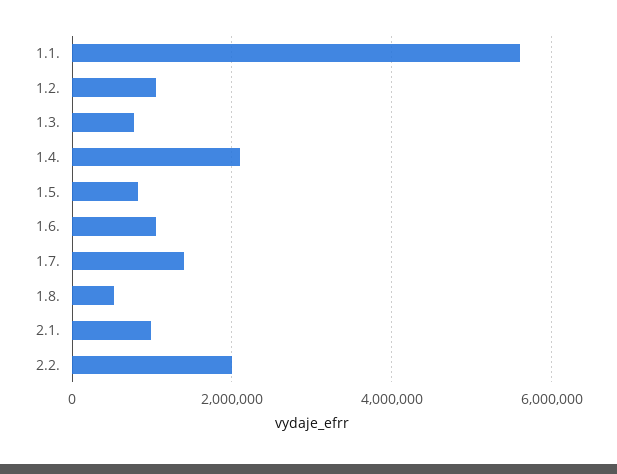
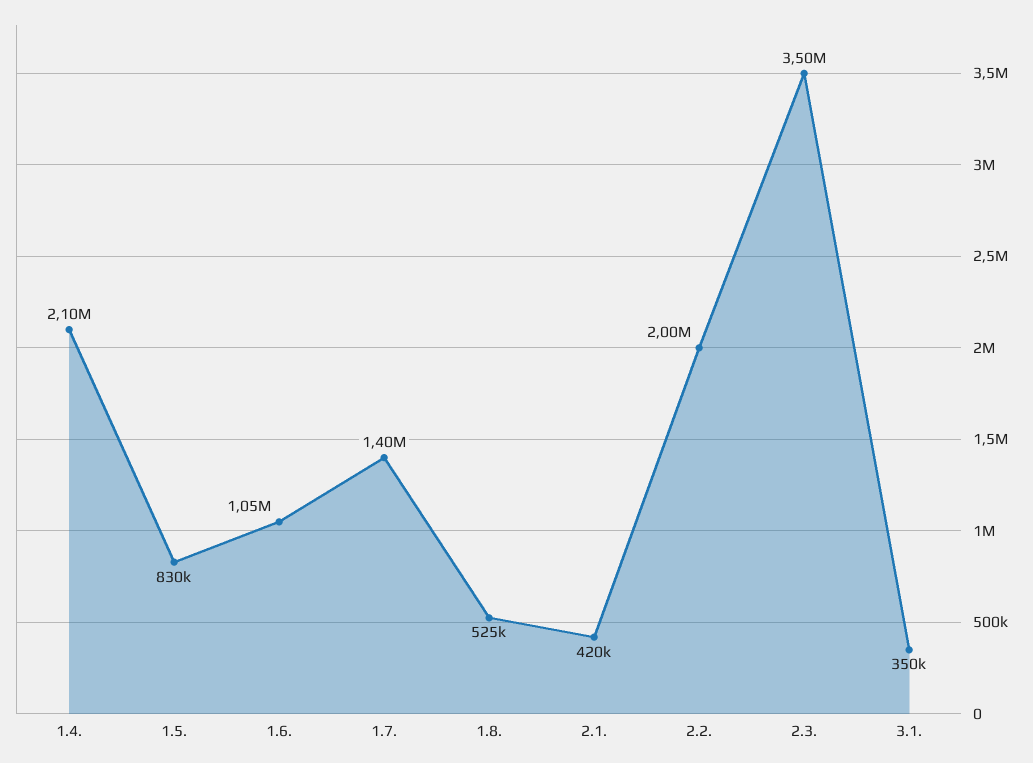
1.1.: 5600000 -> none
1.2.: 1000000 -> none
1.3.: 800000 -> none
2.1.: 1000000 -> 420000
2.3.: none -> 3500000
3.1.: none -> 350000

